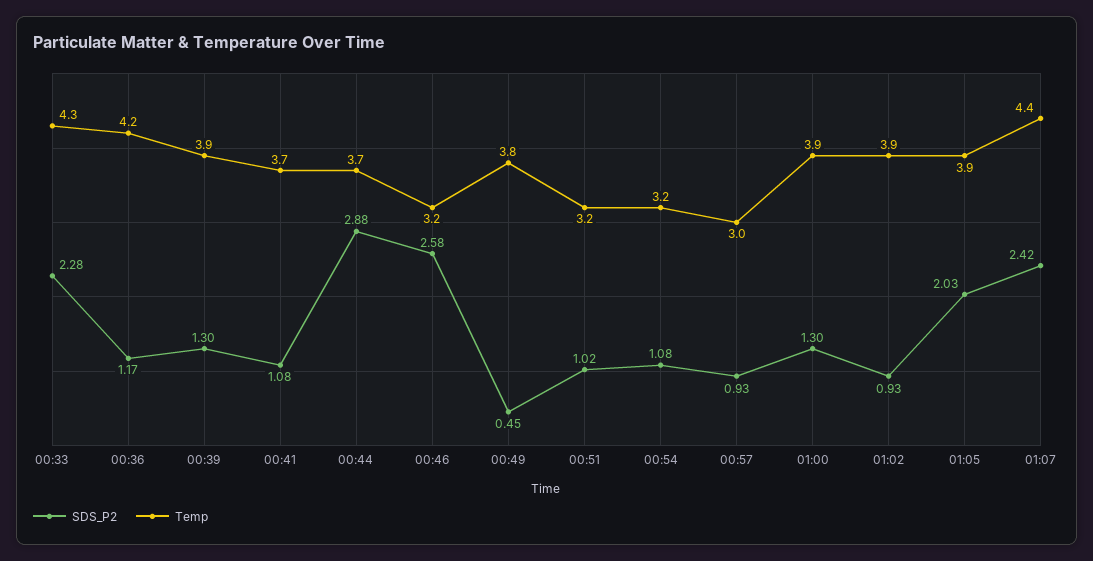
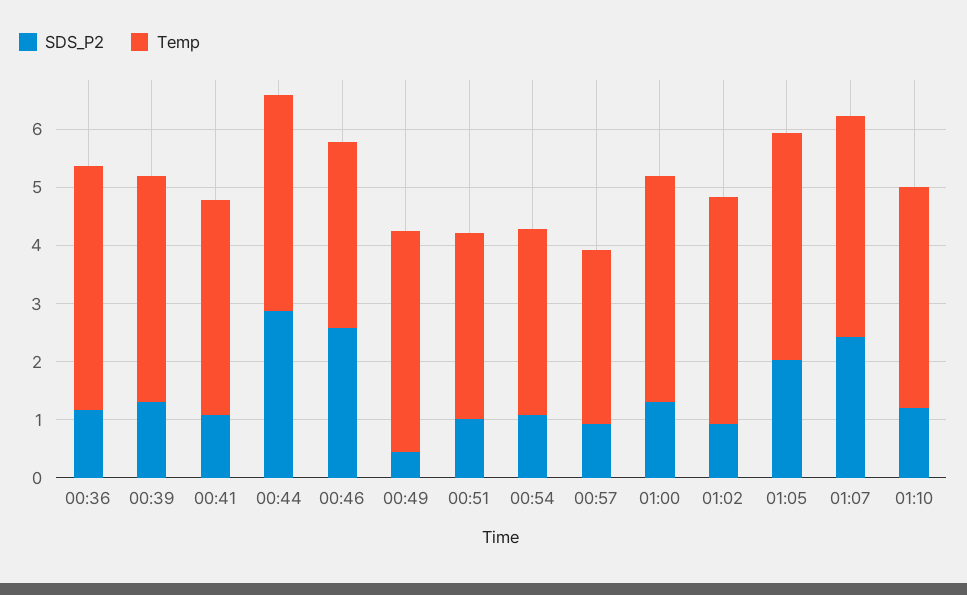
SDS_P2, 00:33: 2.28 -> none
Temp, 00:33: 4.3 -> none
Temp, 01:07: 4.4 -> 3.8
SDS_P2, 01:10: none -> 1.2
Temp, 01:10: none -> 3.8

